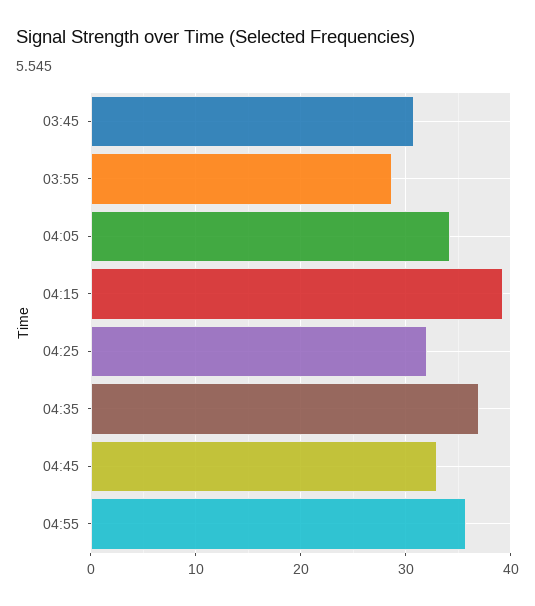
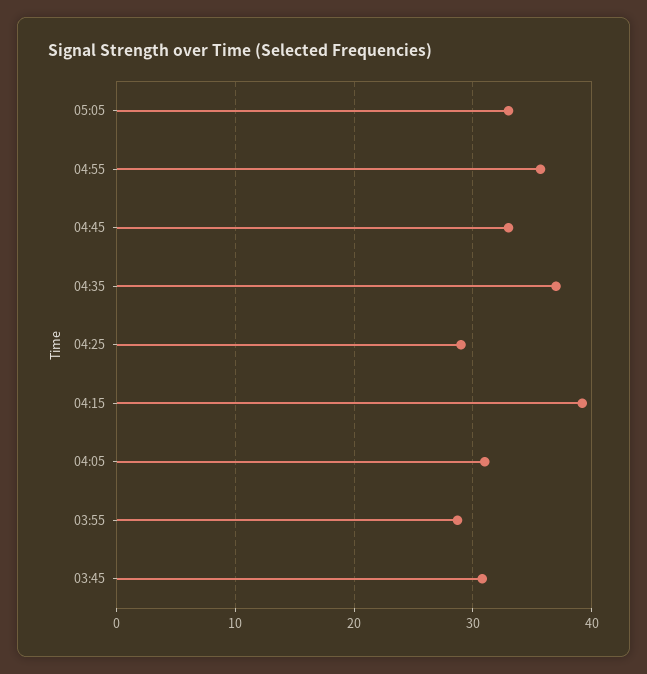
04:05: 34 -> 31
04:25: 32 -> 29
05:05: none -> 33

